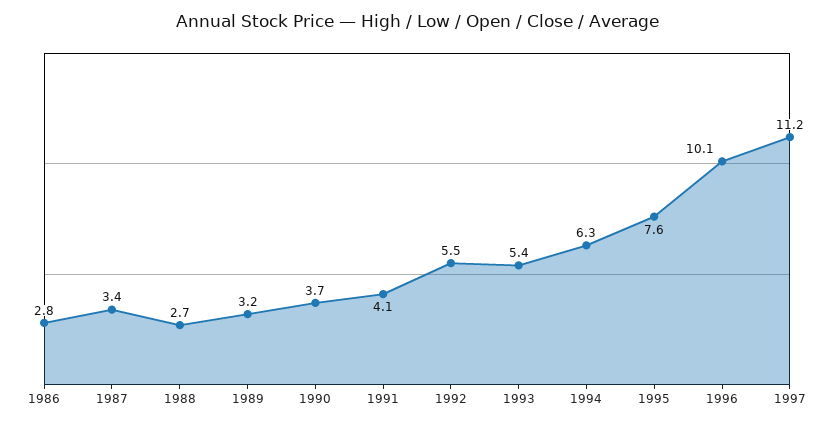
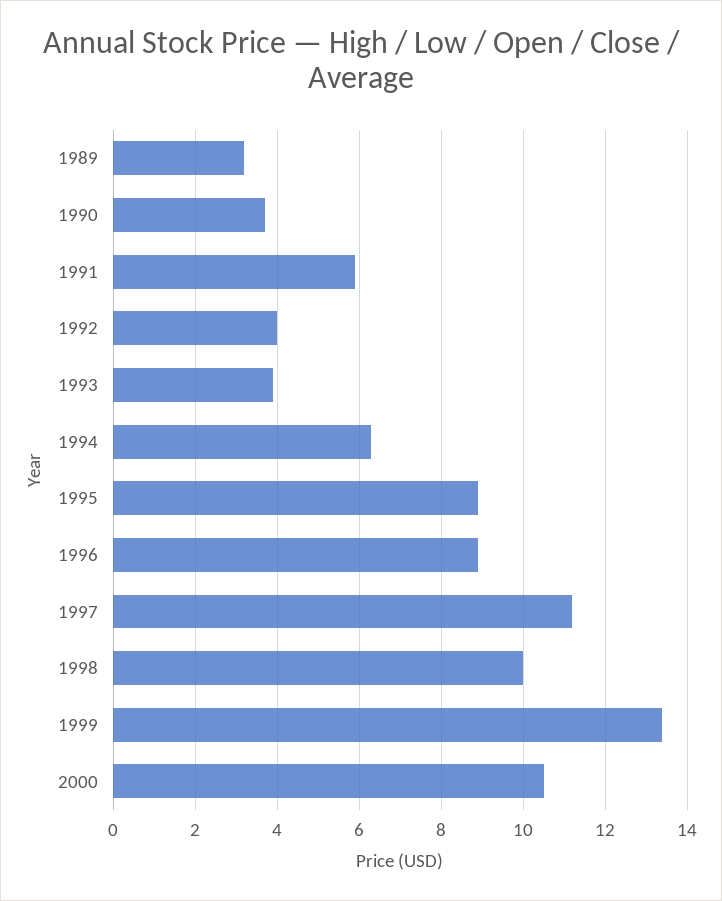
1986: 2.8 -> none
1987: 3.4 -> none
1988: 2.7 -> none
1991: 4.1 -> 6
1992: 5.5 -> 4
1993: 5.4 -> 4
1995: 7.6 -> 9
1996: 10.1 -> 9
1998: none -> 10
1999: none -> 13.5
2000: none -> 10.5

